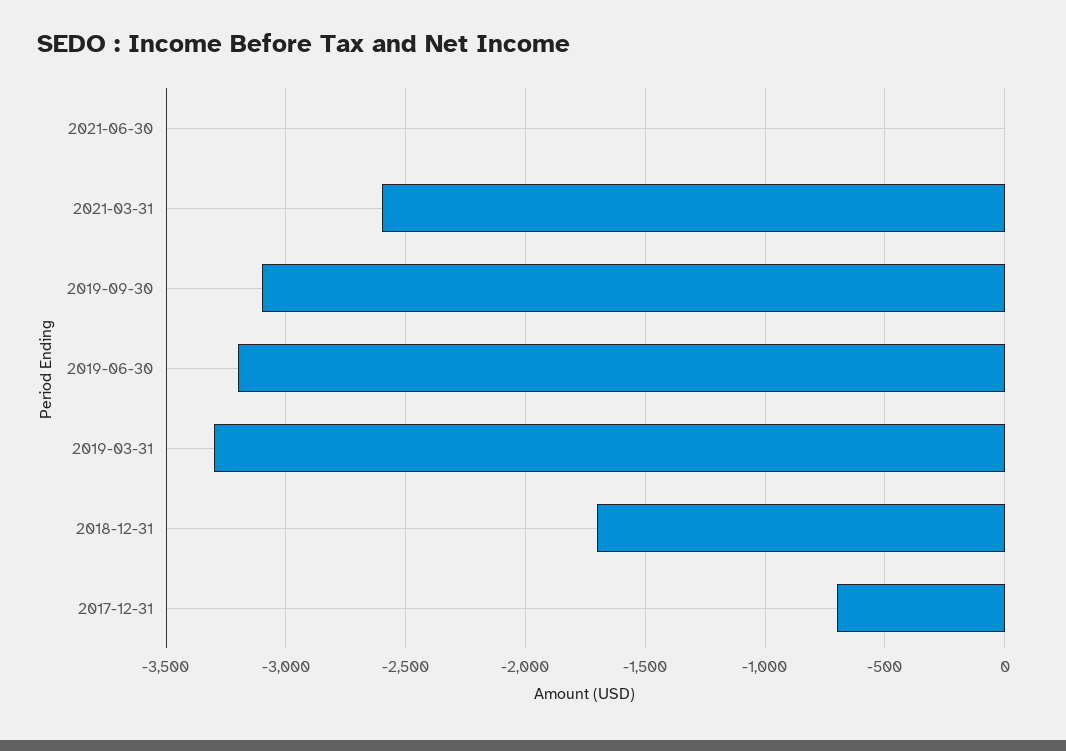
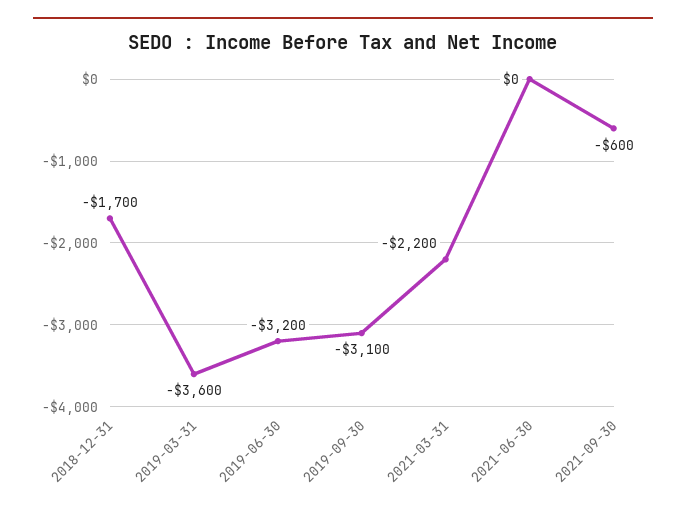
2021-03-31: -2600 -> -2200
2019-03-31: -3300 -> -3600
2017-12-31: -700 -> none
2021-09-30: none -> -600

